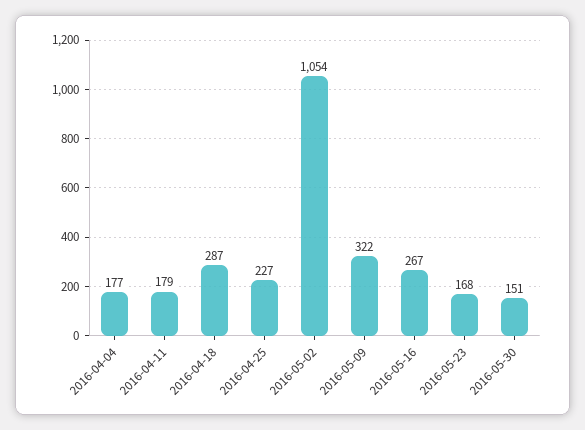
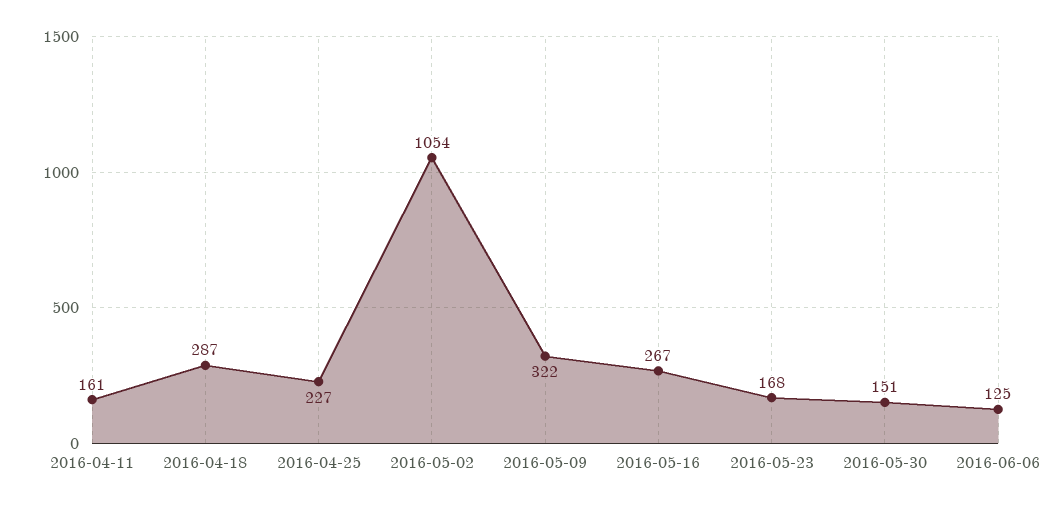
2016-04-04: 177 -> none
2016-04-11: 179 -> 161
2016-06-06: none -> 125

